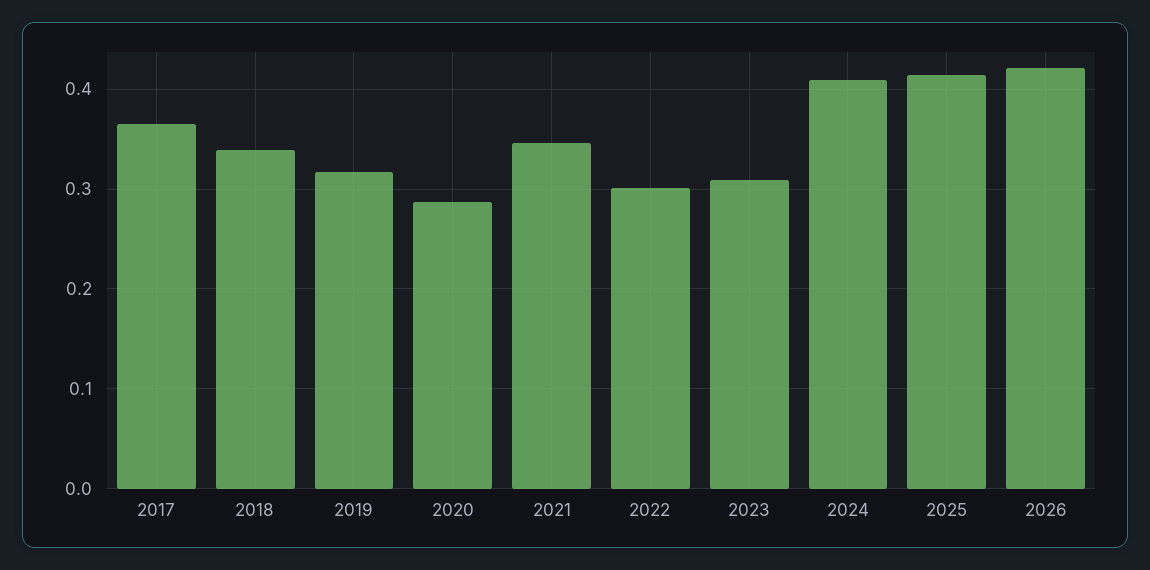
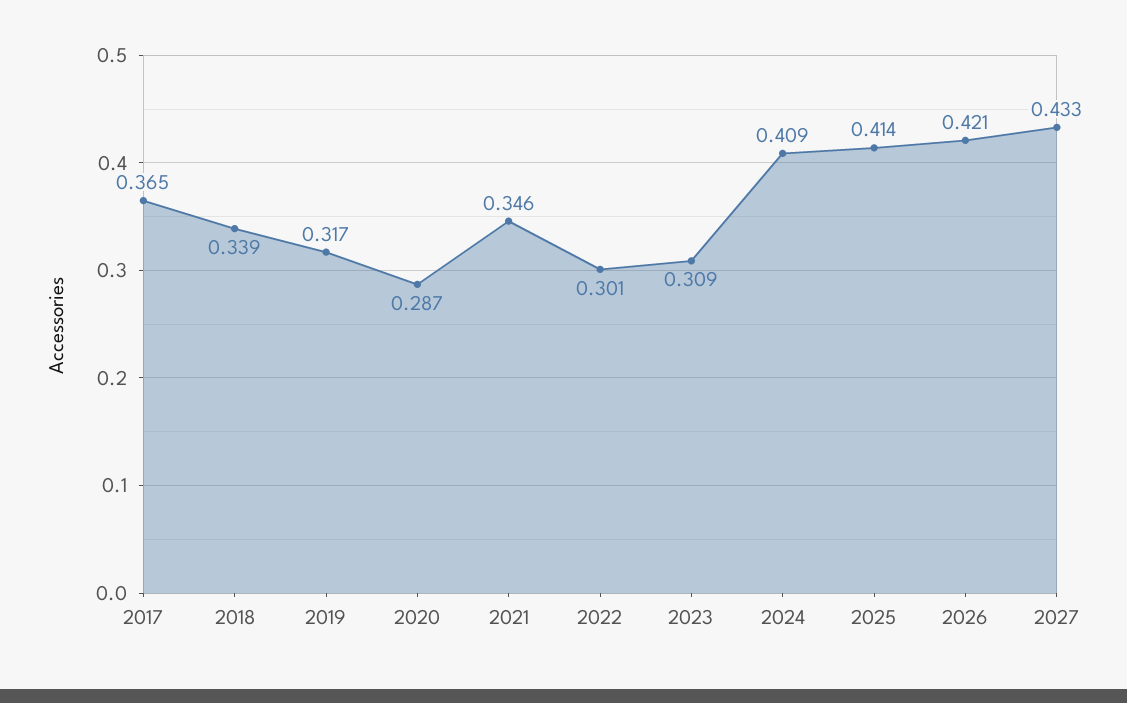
2027: none -> 0.433

